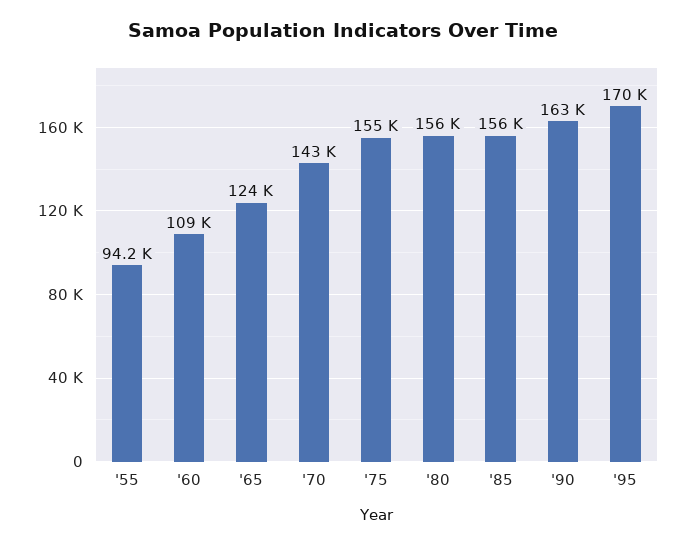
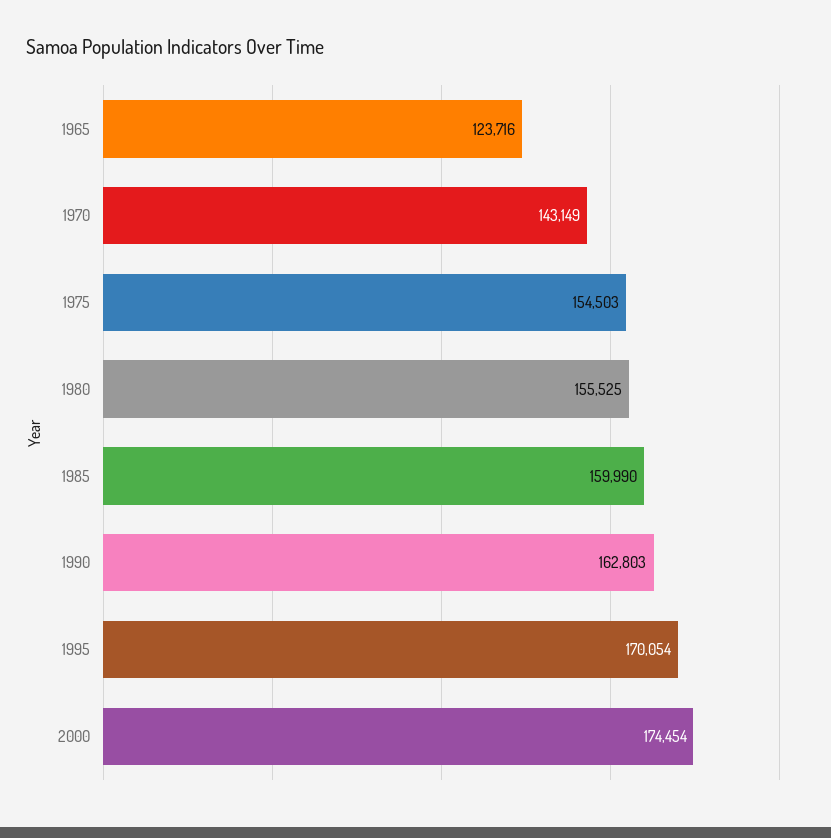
'55: 94200 -> none
'60: 109000 -> none
'85: 156000 -> 159990
2000: none -> 174454

